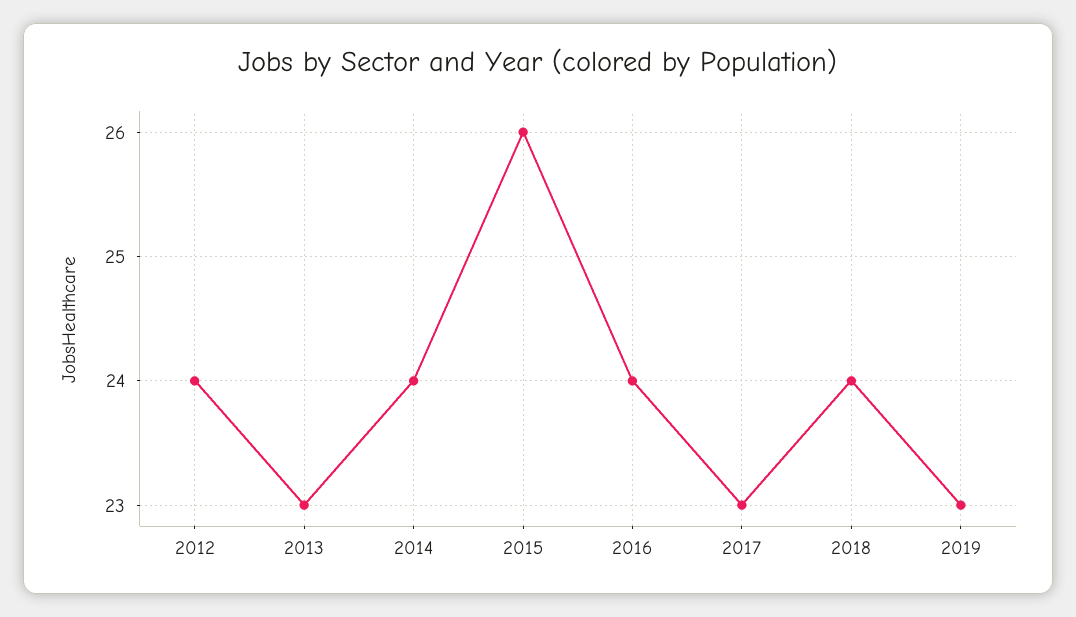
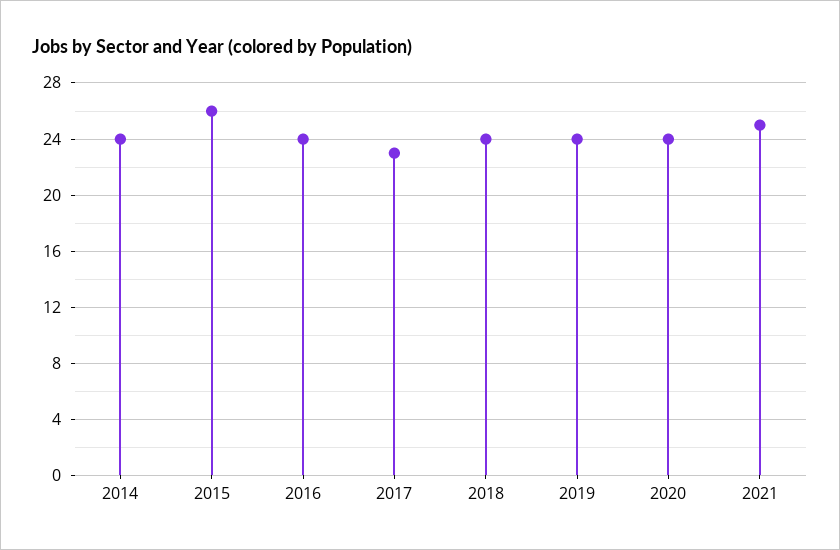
2012: 24 -> none
2013: 23 -> none
2019: 23 -> 24
2020: none -> 24
2021: none -> 25

